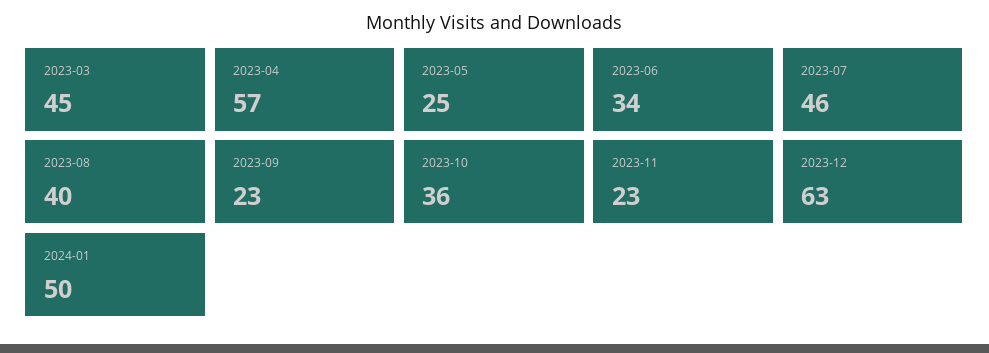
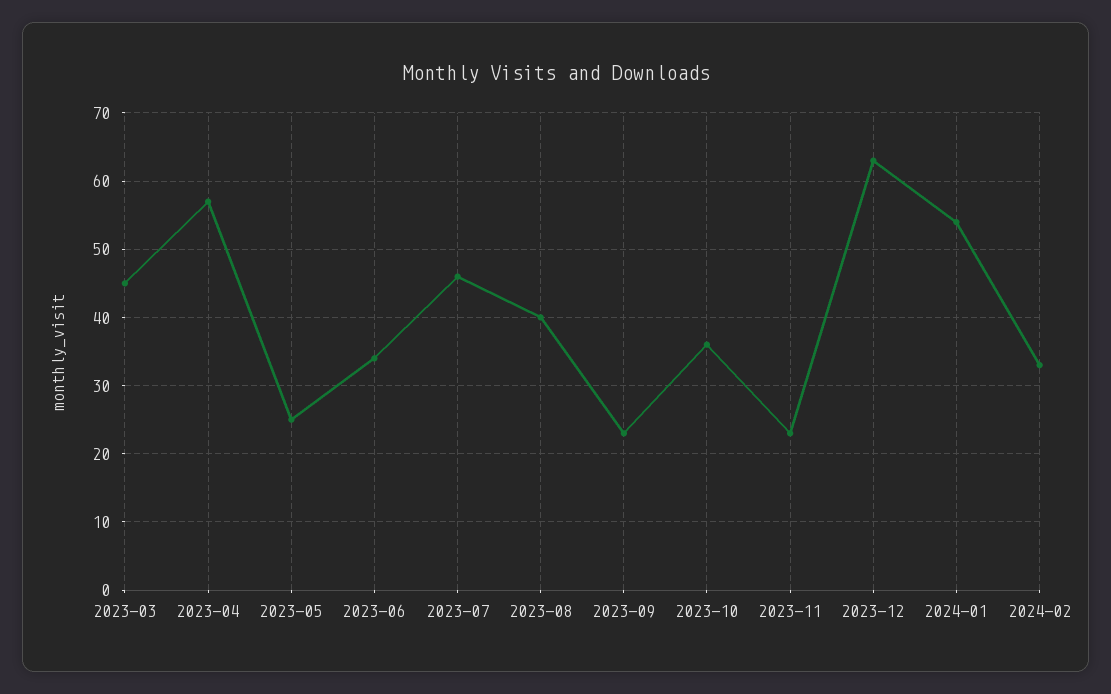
2024-01: 50 -> 54
2024-02: none -> 33

